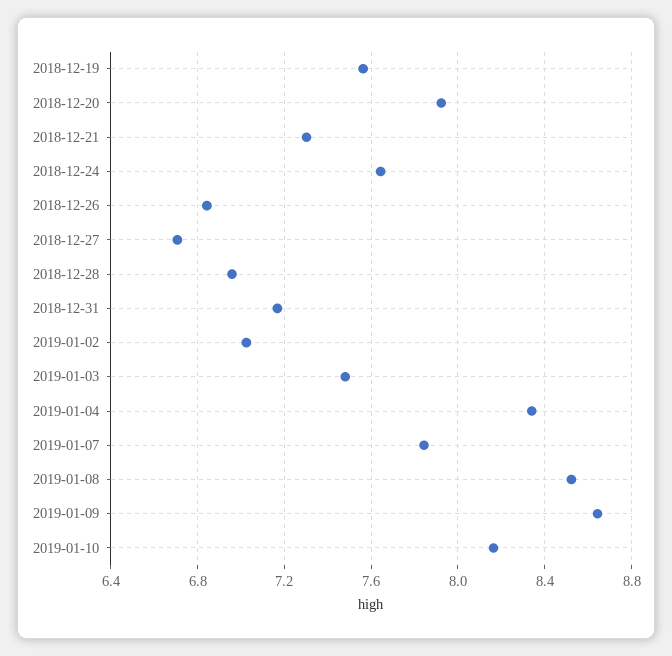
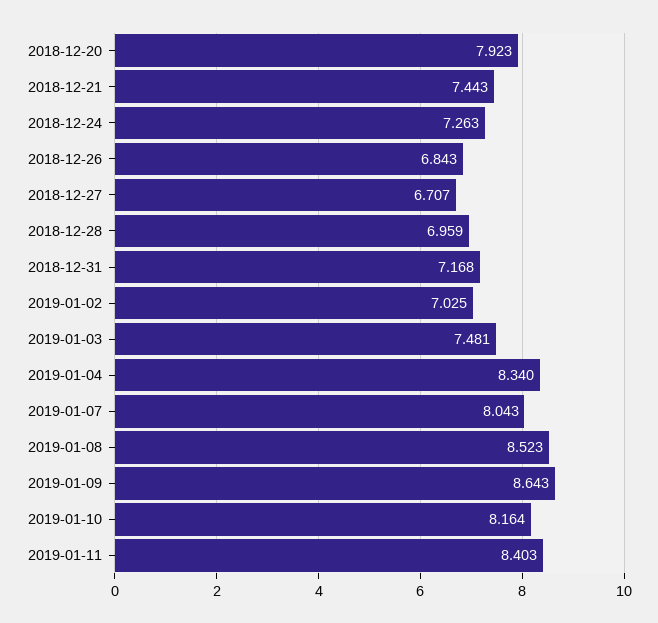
2018-12-19: 7.55 -> none
2018-12-21: 7.3 -> 7.443
2018-12-24: 7.65 -> 7.263
2019-01-07: 7.85 -> 8.043
2019-01-11: none -> 8.403

